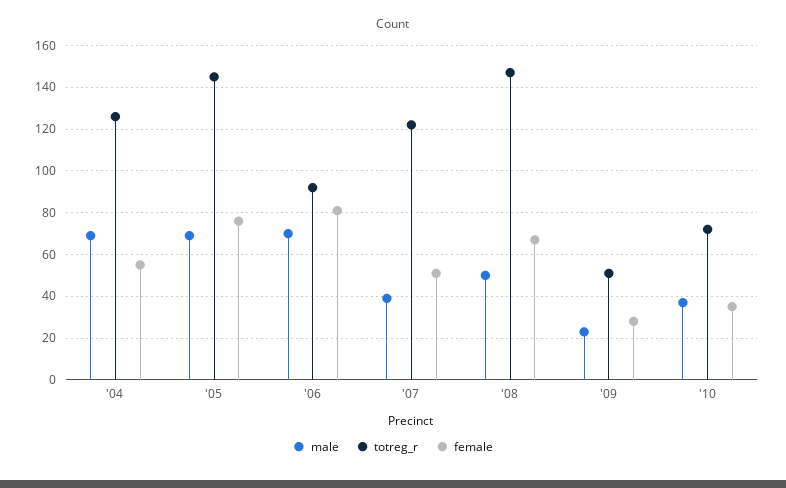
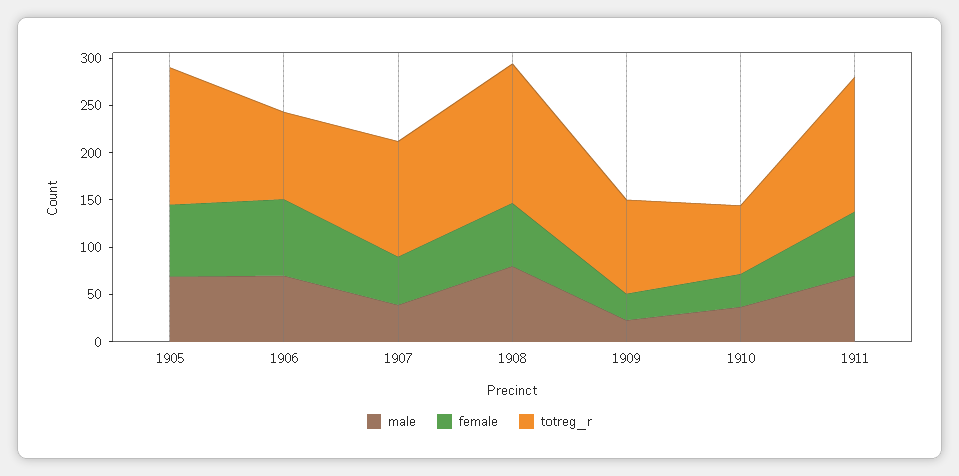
male, '04: 70 -> none
totreg_r, '04: 125 -> none
female, '04: 55 -> none
male, '08: 50 -> 80
totreg_r, '09: 50 -> 100
male, 1911: none -> 70
female, 1911: none -> 70
totreg_r, 1911: none -> 140

